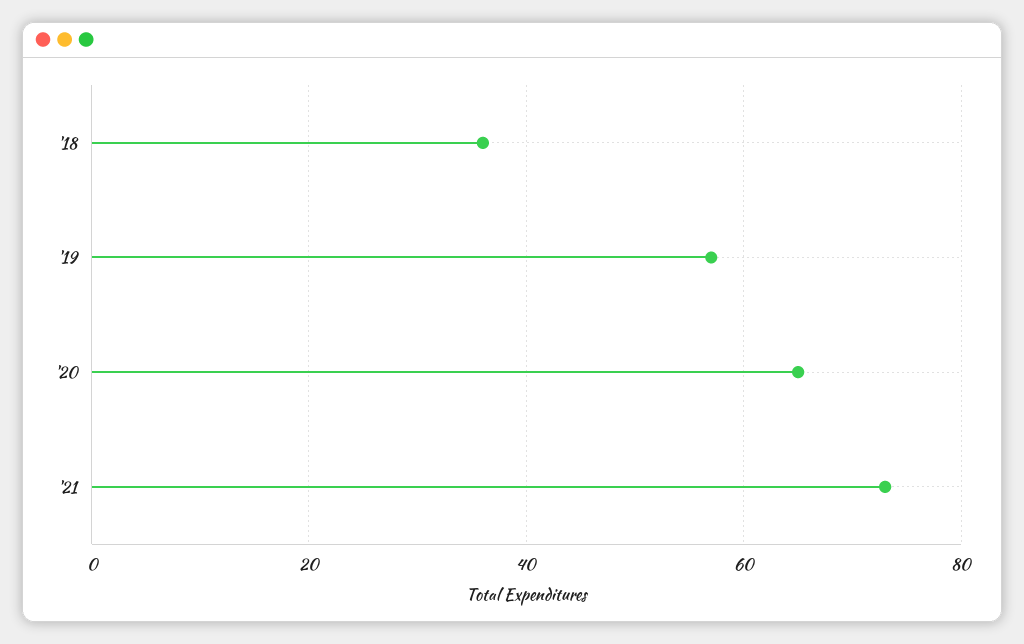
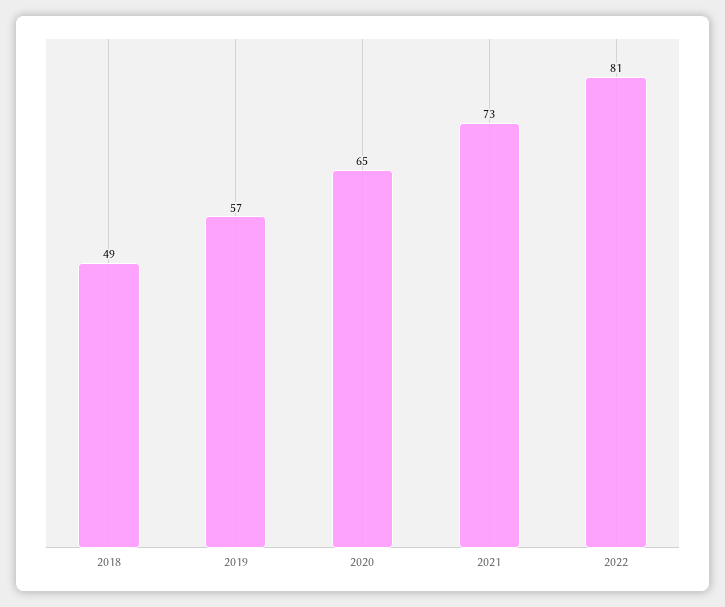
'18: 35 -> 49
2022: none -> 81

